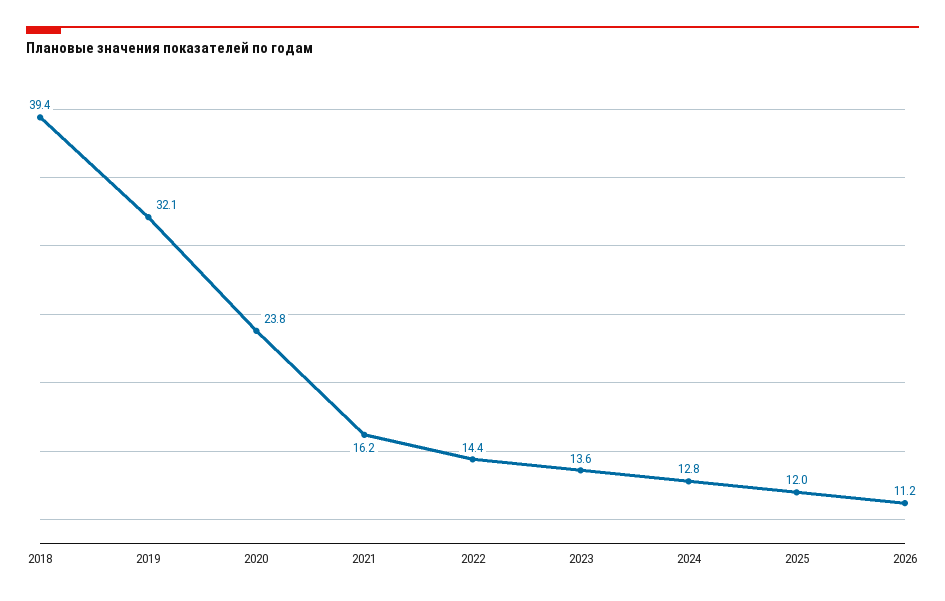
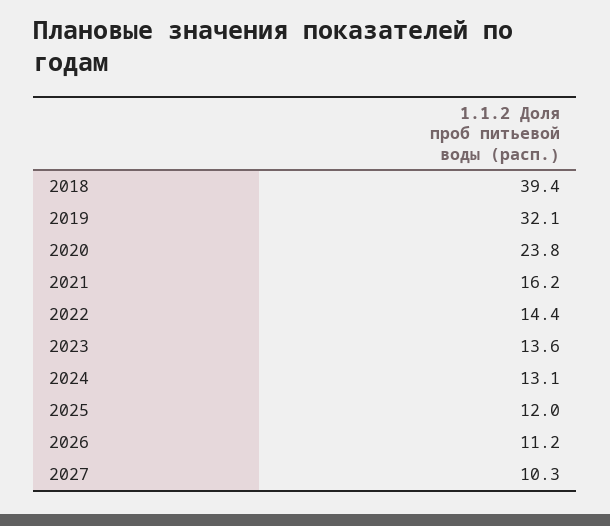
2024: 12.8 -> 13.1
2027: none -> 10.3

